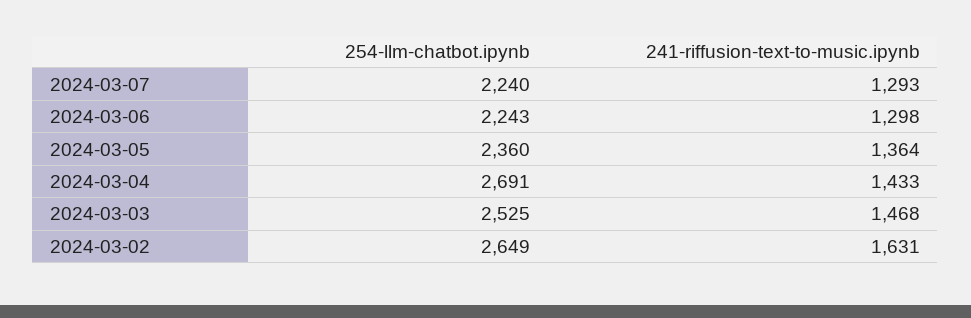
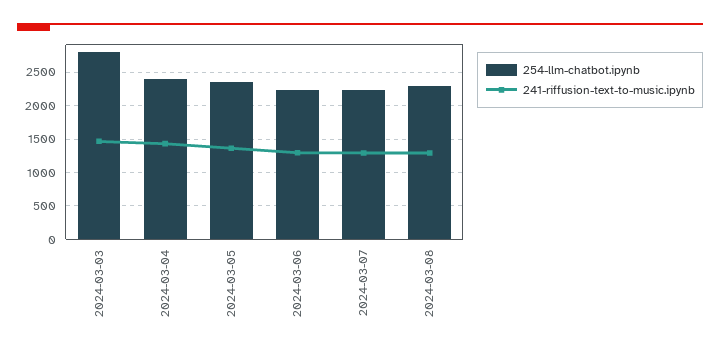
254-llm-chatbot.ipynb, 2024-03-04: 2691 -> 2400
254-llm-chatbot.ipynb, 2024-03-03: 2525 -> 2800
254-llm-chatbot.ipynb, 2024-03-02: 2649 -> none
241-riffusion-text-to-music.ipynb, 2024-03-02: 1631 -> none
254-llm-chatbot.ipynb, 2024-03-08: none -> 2300
241-riffusion-text-to-music.ipynb, 2024-03-08: none -> 1300

